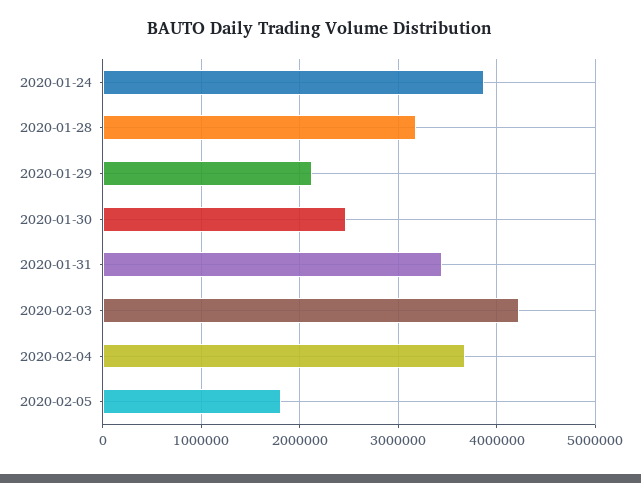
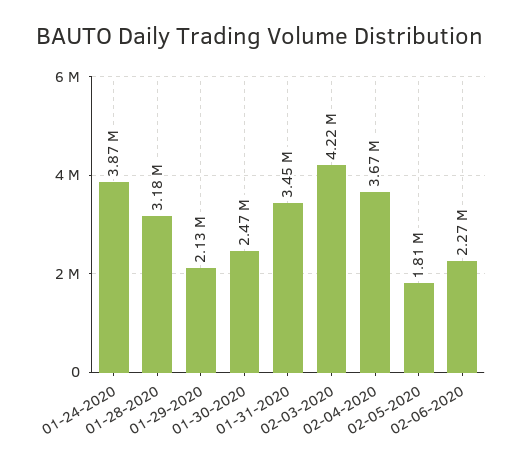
02-06-2020: none -> 2270000

